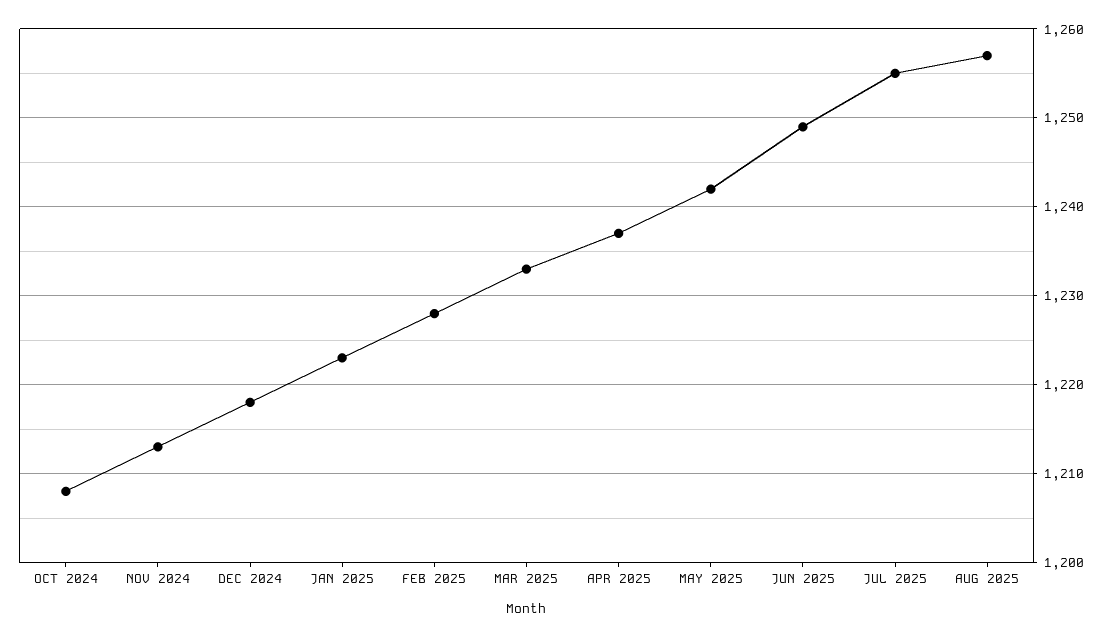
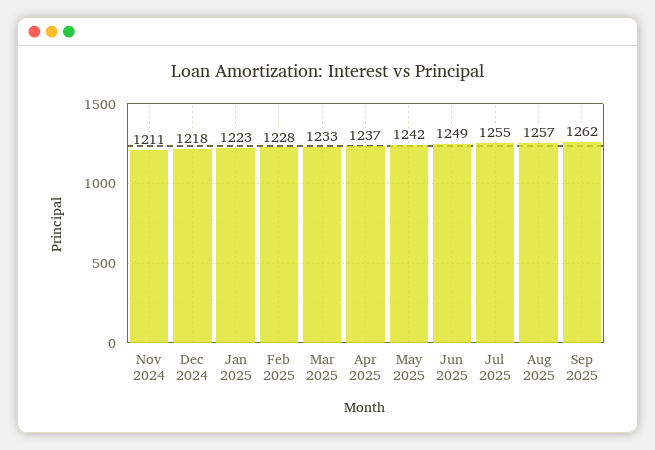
OCT 2024: 1208 -> none
NOV 2024: 1213 -> 1211
Sep 2025: none -> 1262

